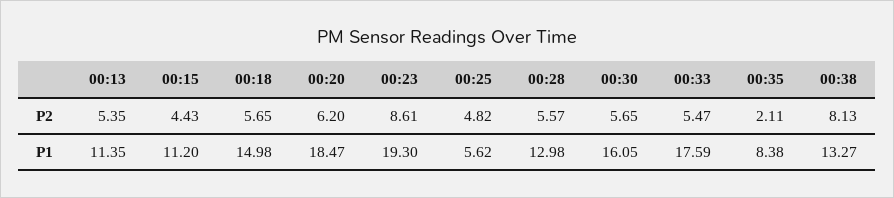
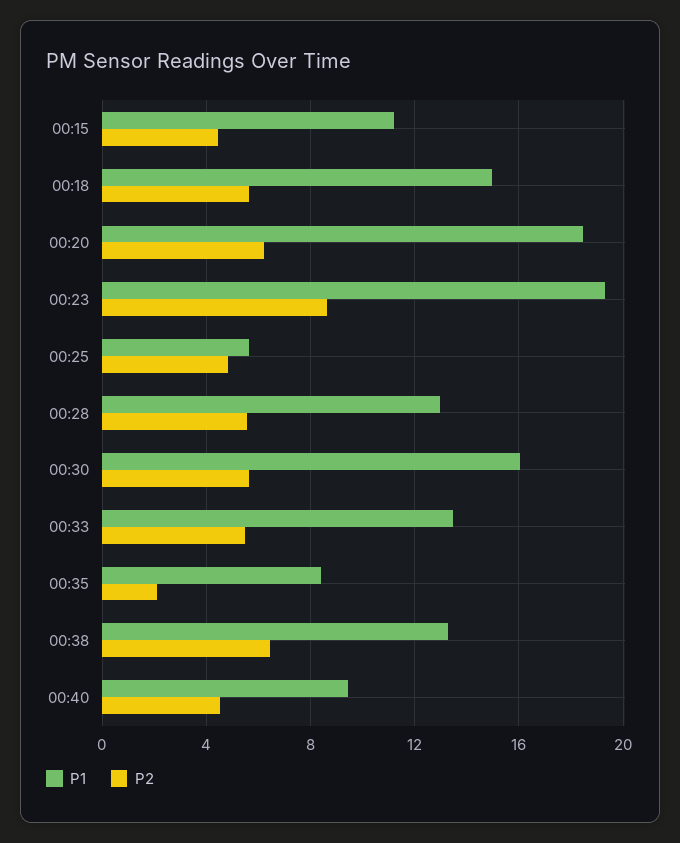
P2, 00:13: 5.35 -> none
P2, 00:38: 8.13 -> 6.5
P1, 00:13: 11.35 -> none
P1, 00:33: 17.59 -> 13.5
P1, 00:40: none -> 9.5
P2, 00:40: none -> 4.5

